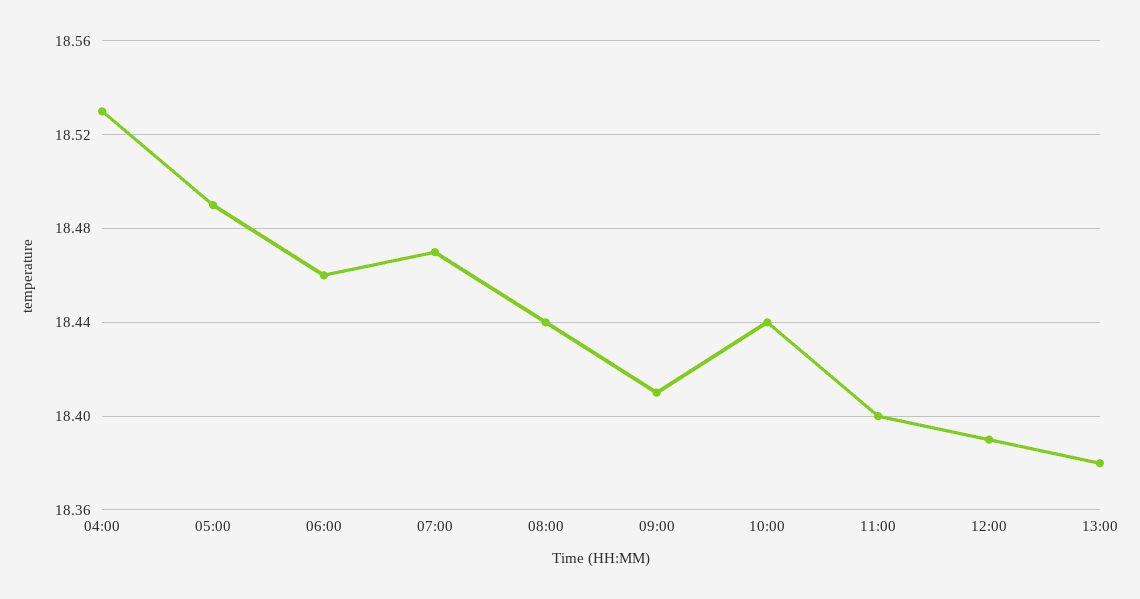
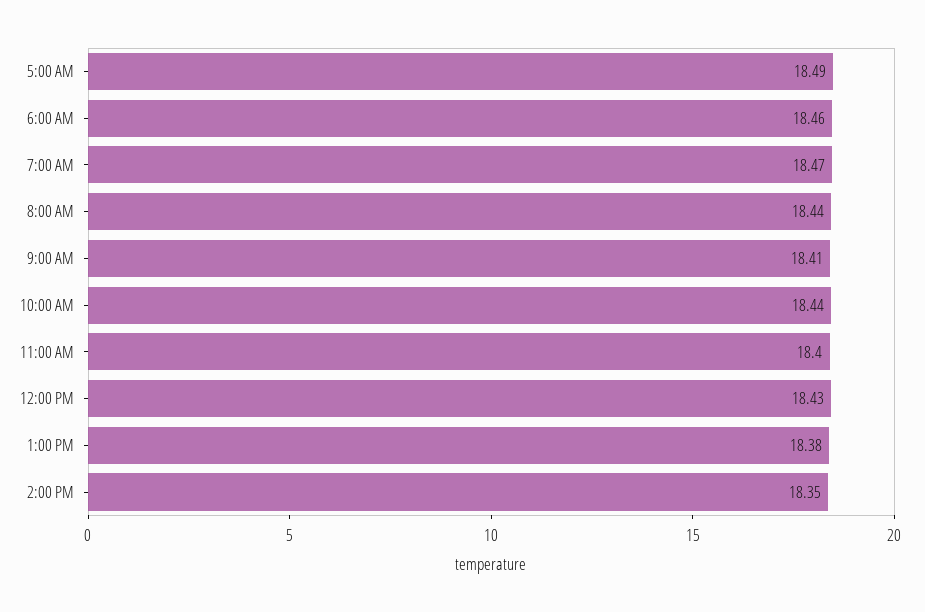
04:00: 18.53 -> none
12:00: 18.39 -> 18.43
2:00 PM: none -> 18.35

